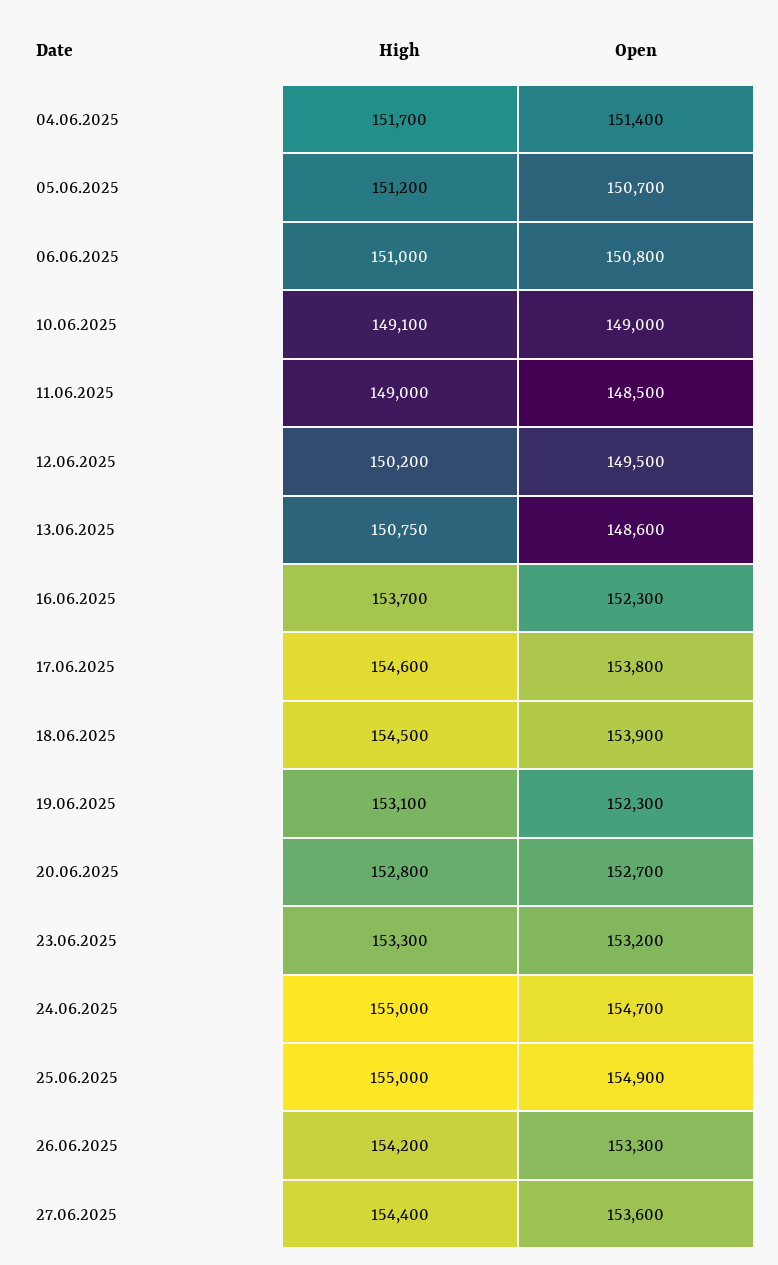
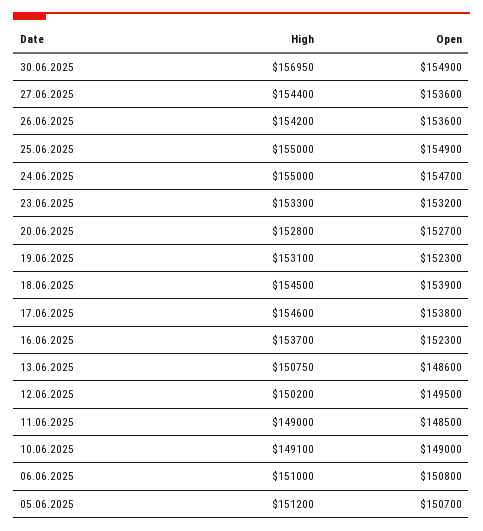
High, 04.06.2025: 151700 -> none
Open, 04.06.2025: 151400 -> none
Open, 26.06.2025: 153300 -> 153600
High, 30.06.2025: none -> 156950
Open, 30.06.2025: none -> 154900

